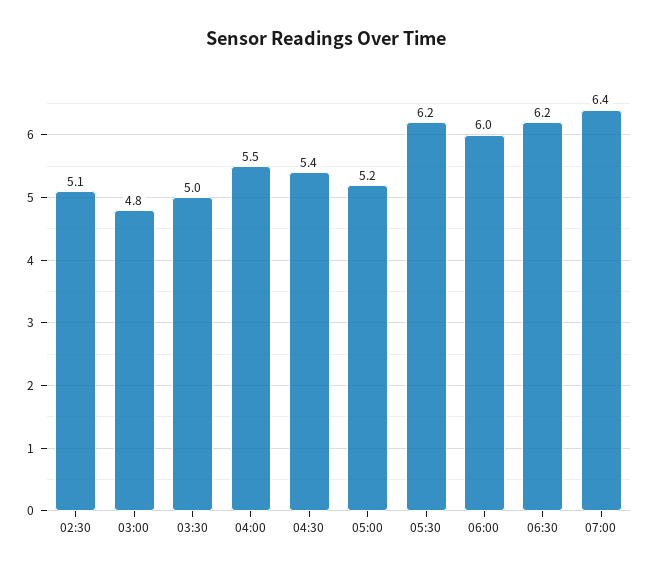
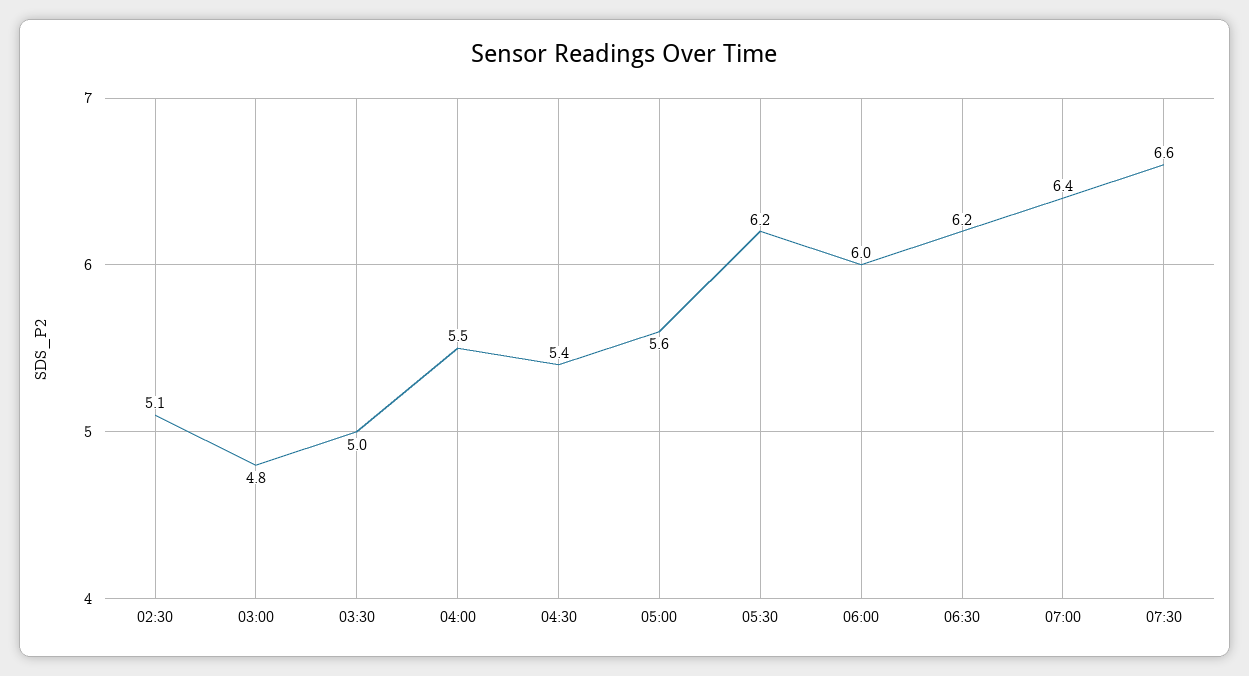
05:00: 5.2 -> 5.6
07:30: none -> 6.6

